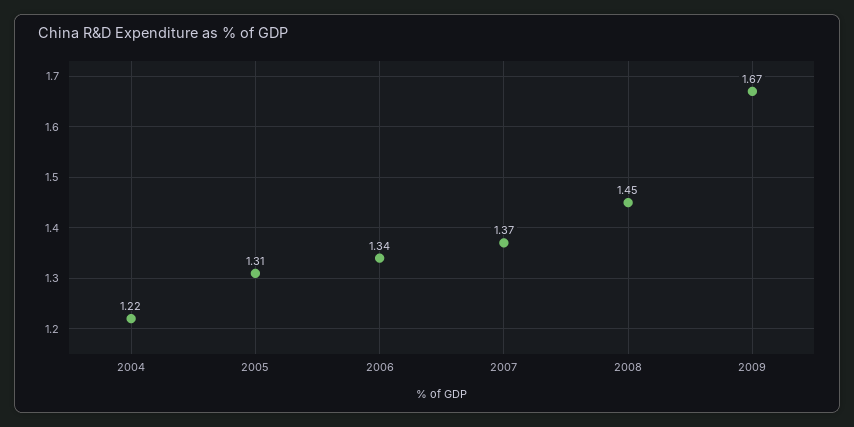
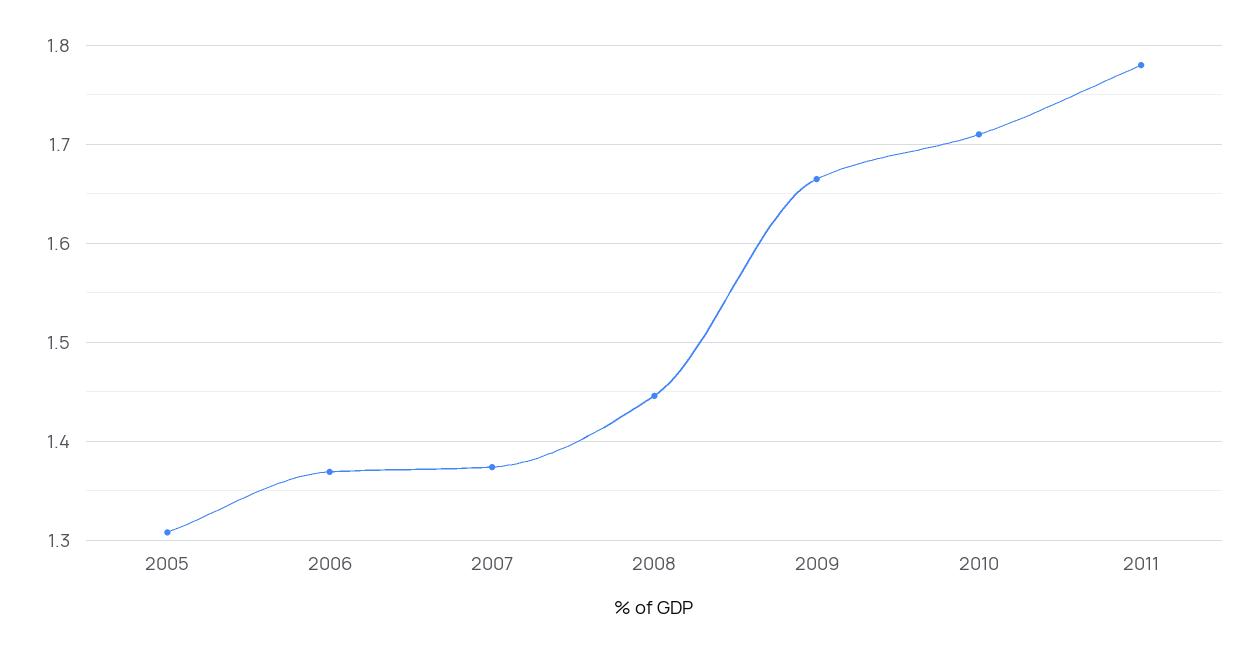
2004: 1.22 -> none
2006: 1.34 -> 1.37
2010: none -> 1.71
2011: none -> 1.78

